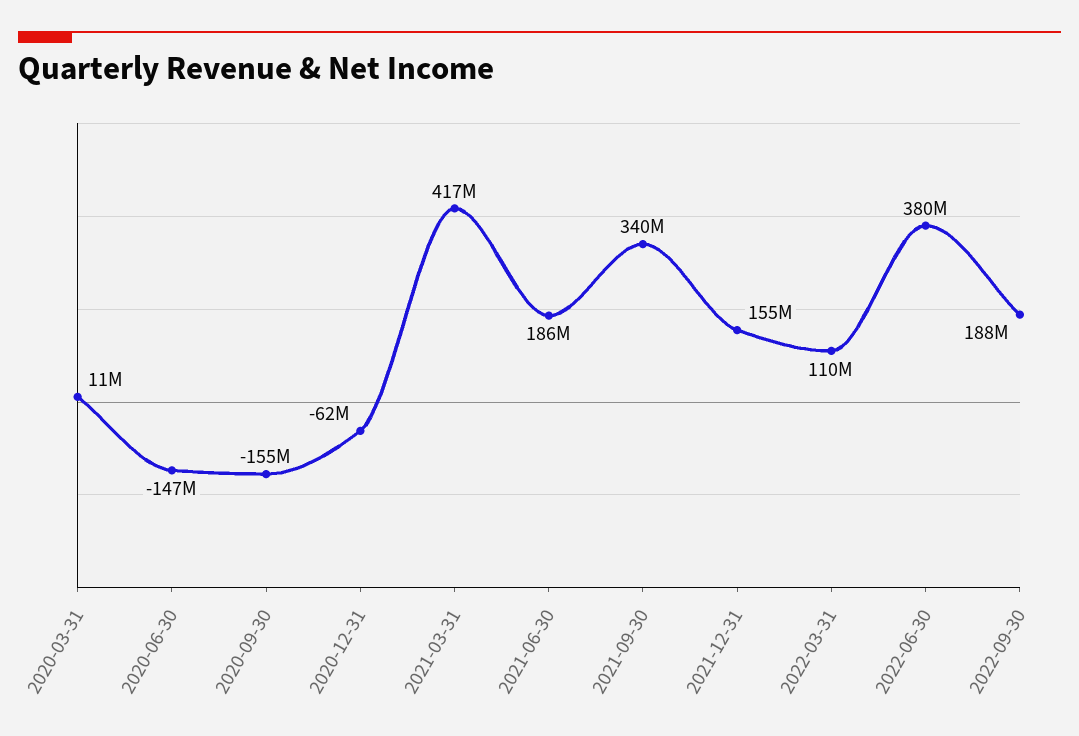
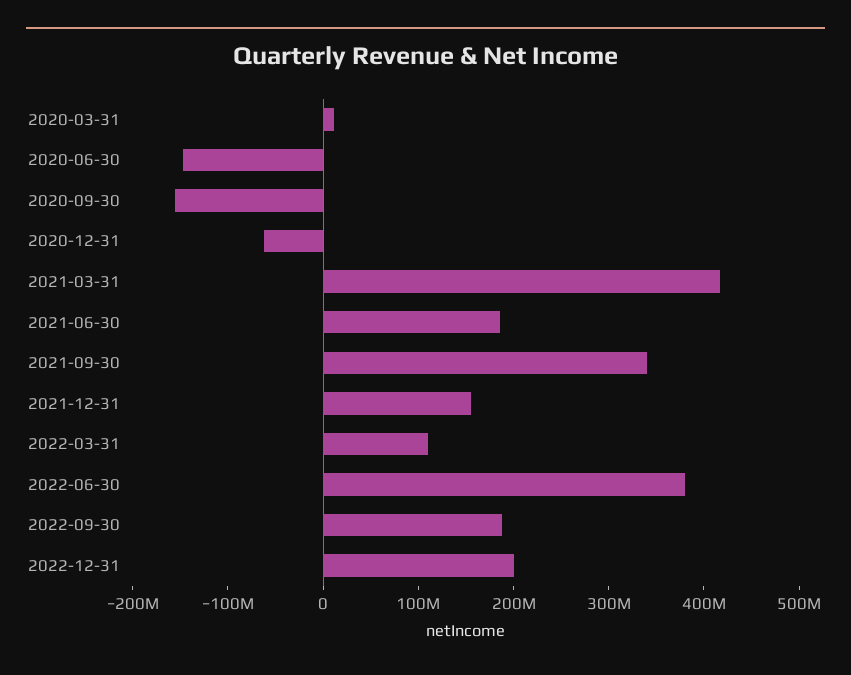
2022-12-31: none -> 200000000

